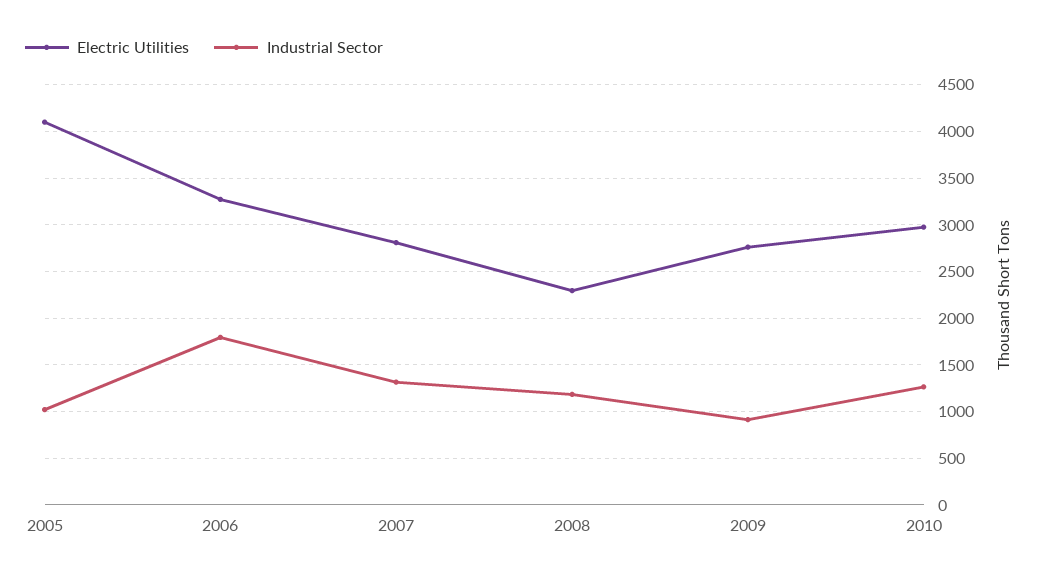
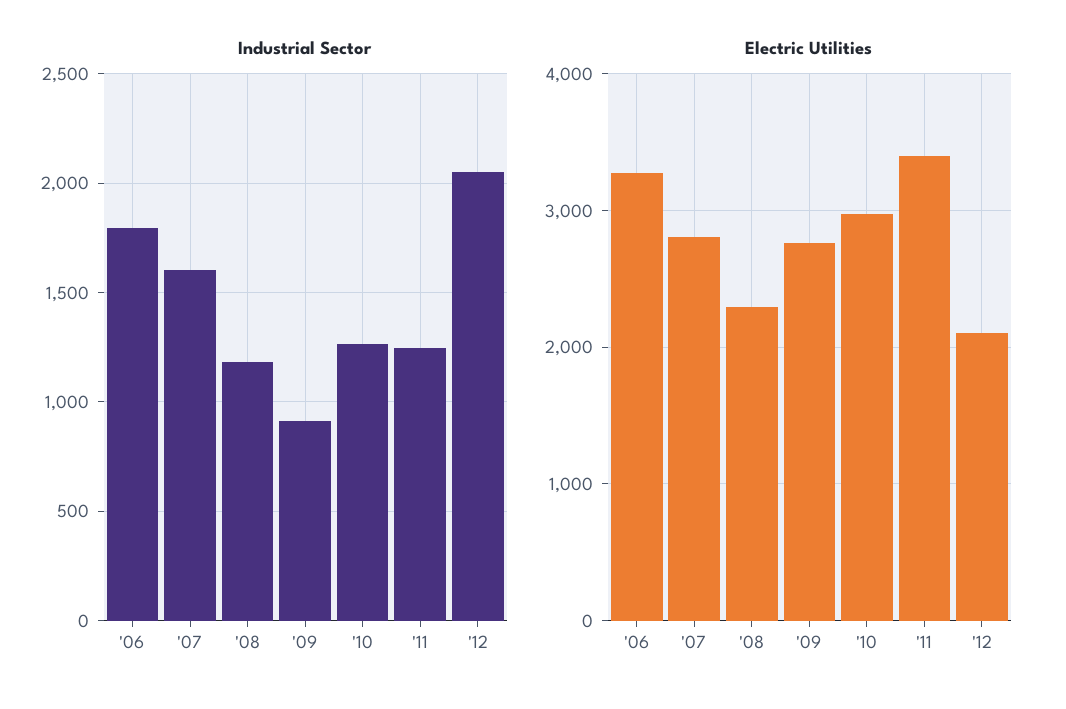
Electric Utilities, 2005: 4100 -> none
Industrial Sector, 2005: 1000 -> none
Industrial Sector, 2007: 1300 -> 1600
Industrial Sector, '11: none -> 1250
Industrial Sector, '12: none -> 2050
Electric Utilities, '11: none -> 3400
Electric Utilities, '12: none -> 2100

